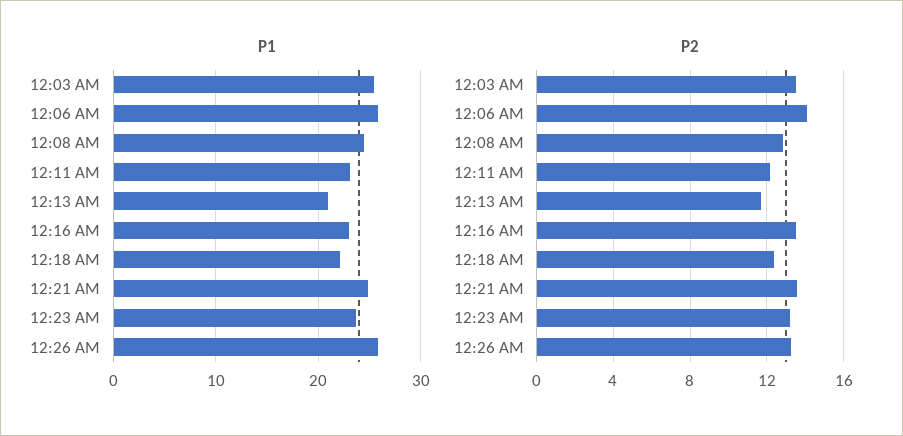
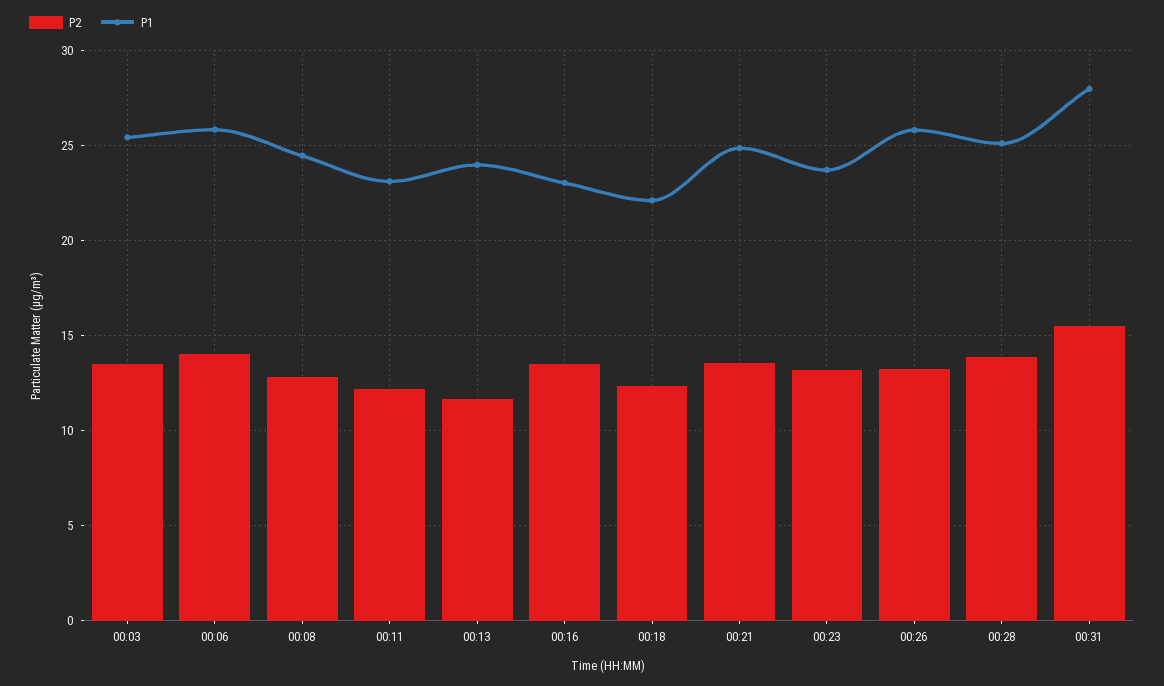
P1, 12:13 AM: 21 -> 24
P2, 00:28: none -> 14
P1, 00:28: none -> 25
P2, 00:31: none -> 15.5
P1, 00:31: none -> 28

